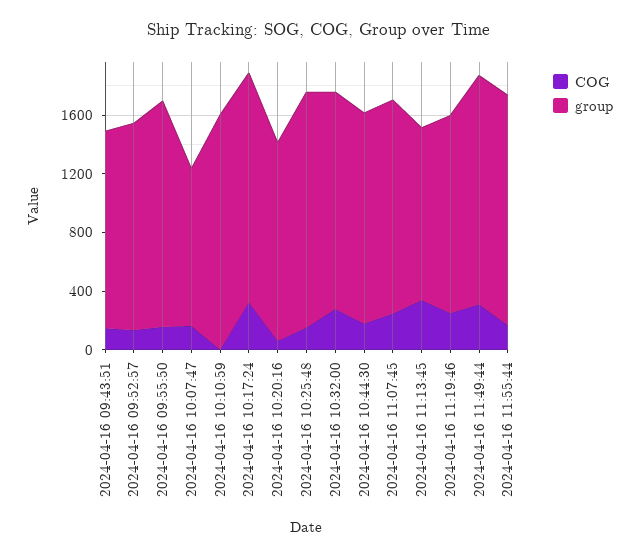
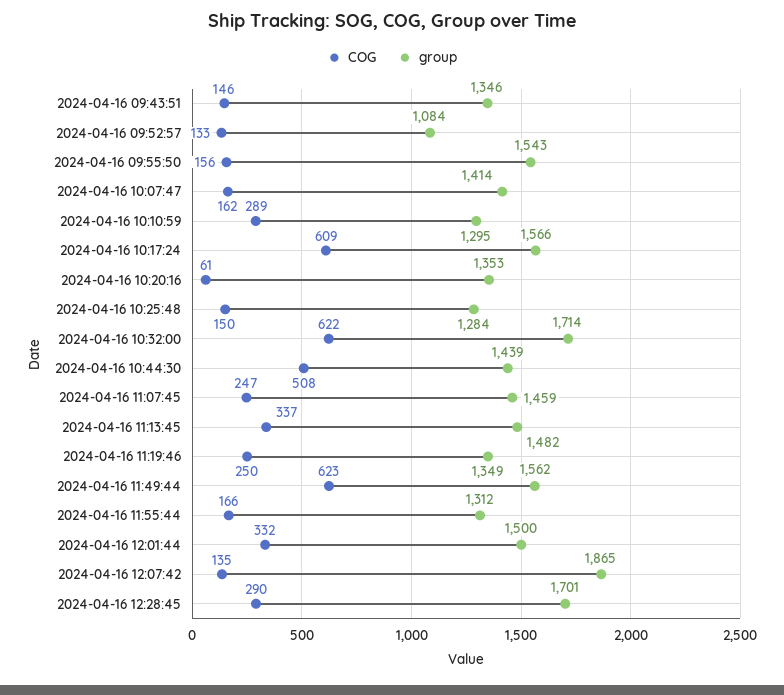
group, 2024-04-16 09:52:57: 1400 -> 1084
group, 2024-04-16 10:07:47: 1100 -> 1414
COG, 2024-04-16 10:10:59: 0 -> 289
group, 2024-04-16 10:10:59: 1600 -> 1295
COG, 2024-04-16 10:17:24: 300 -> 609
group, 2024-04-16 10:25:48: 1600 -> 1284
COG, 2024-04-16 10:32:00: 300 -> 622
group, 2024-04-16 10:32:00: 1500 -> 1714
COG, 2024-04-16 10:44:30: 200 -> 508
group, 2024-04-16 11:13:45: 1200 -> 1482
COG, 2024-04-16 11:49:44: 300 -> 623
group, 2024-04-16 11:55:44: 1600 -> 1312
COG, 2024-04-16 12:01:44: none -> 332
group, 2024-04-16 12:01:44: none -> 1500
COG, 2024-04-16 12:07:42: none -> 135
group, 2024-04-16 12:07:42: none -> 1865
COG, 2024-04-16 12:28:45: none -> 290
group, 2024-04-16 12:28:45: none -> 1701

